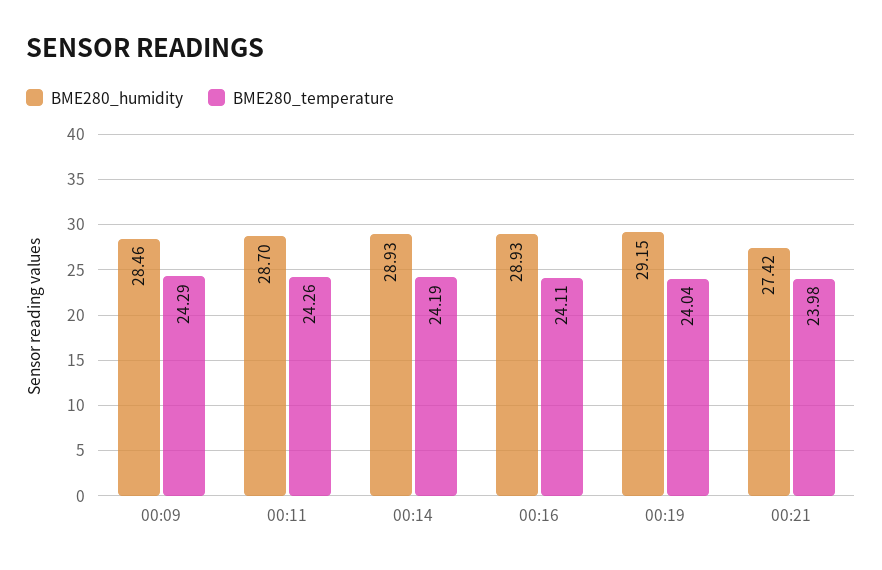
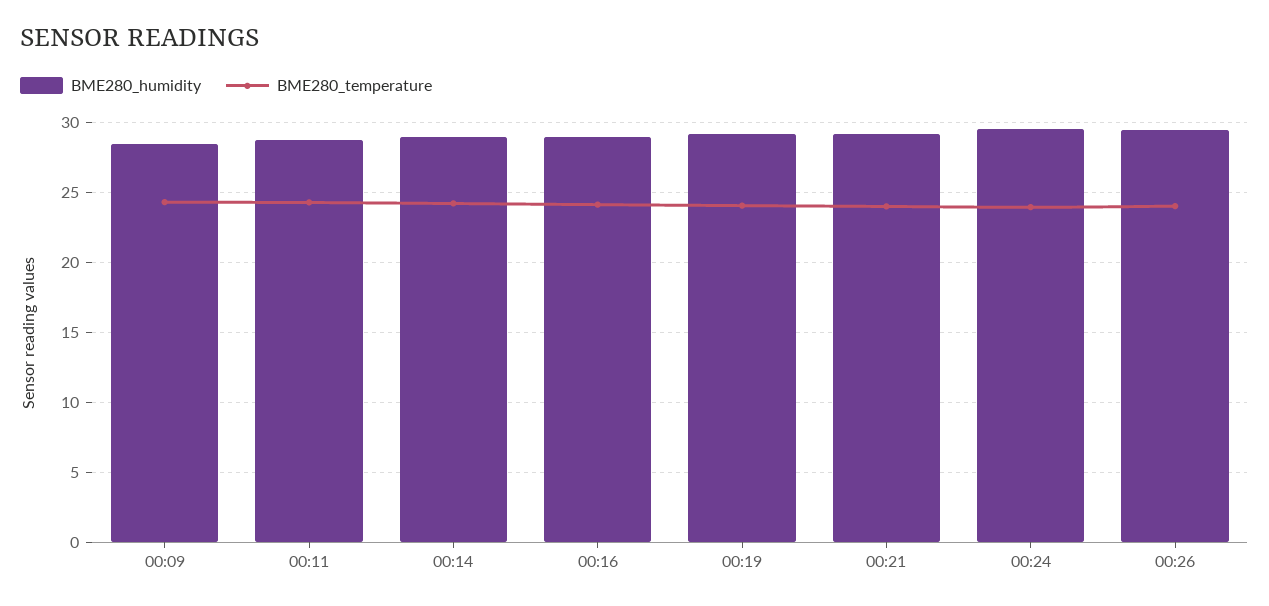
BME280_humidity, 00:21: 27.42 -> 29
BME280_humidity, 00:24: none -> 29.5
BME280_temperature, 00:24: none -> 24
BME280_humidity, 00:26: none -> 29.5
BME280_temperature, 00:26: none -> 24

